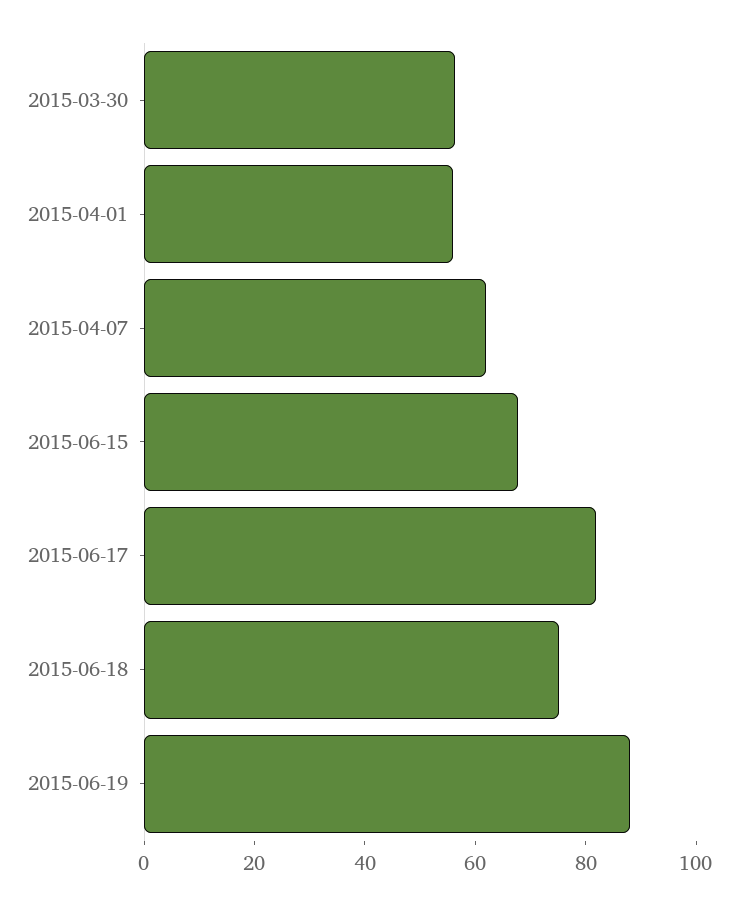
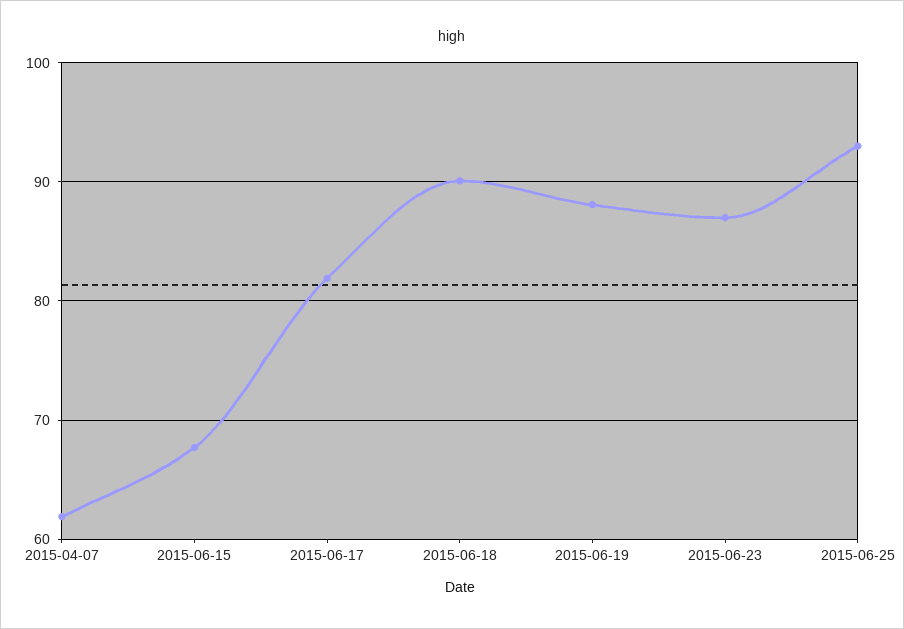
2015-03-30: 55 -> none
2015-04-01: 55 -> none
2015-06-18: 75 -> 90
2015-06-23: none -> 87
2015-06-25: none -> 93

